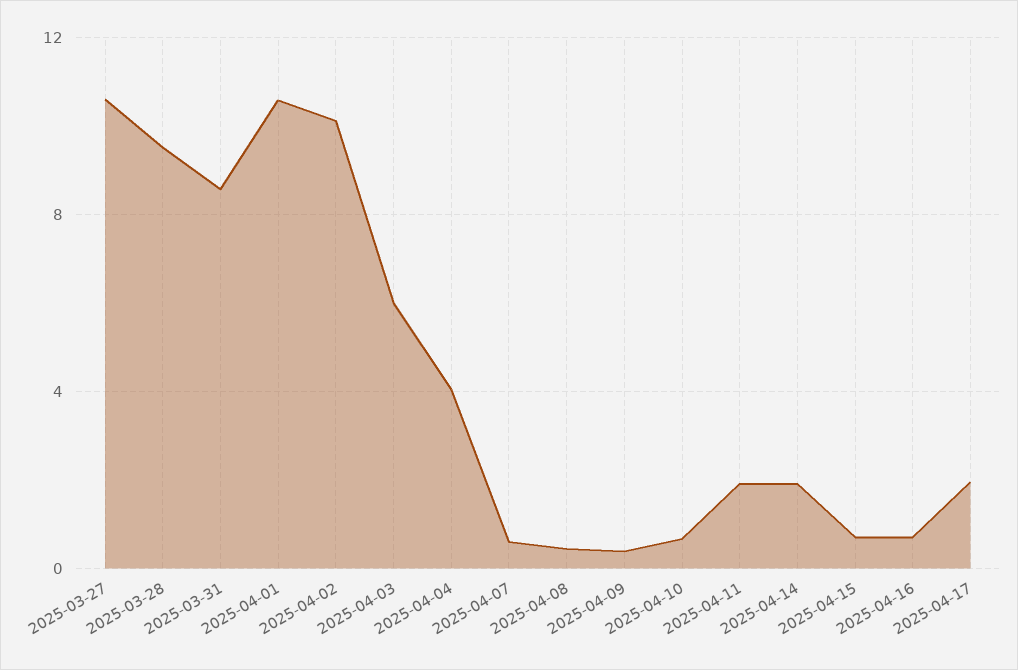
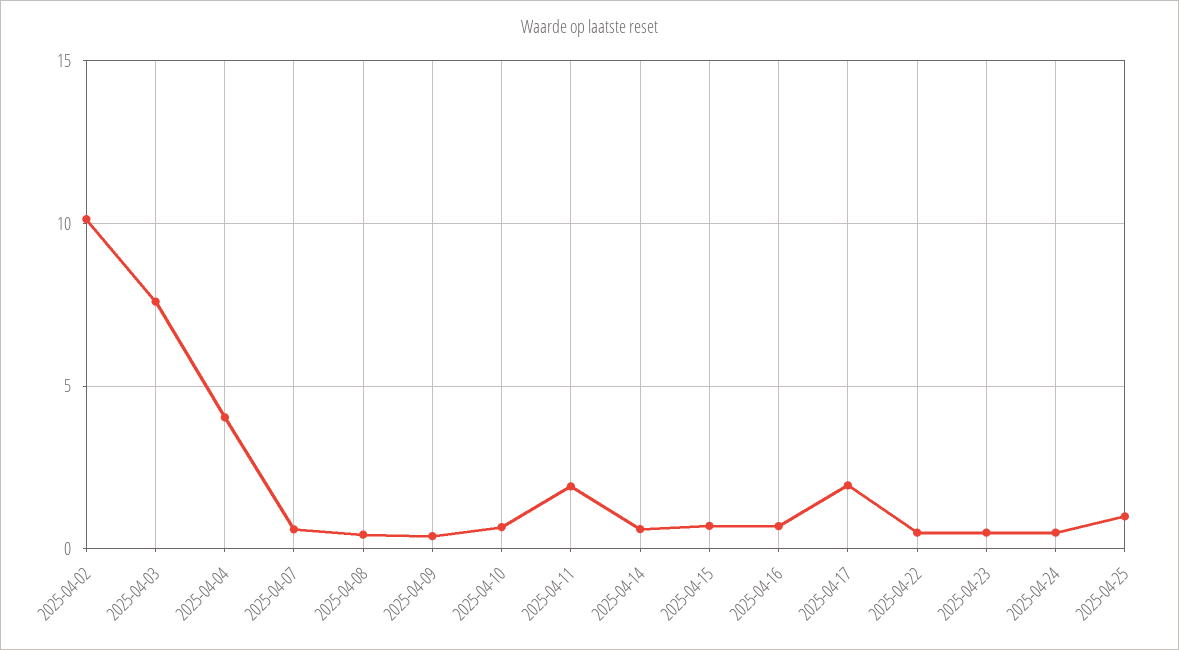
2025-03-27: 10.5 -> none
2025-03-28: 9.5 -> none
2025-03-31: 8.5 -> none
2025-04-01: 10.5 -> none
2025-04-03: 6 -> 7.5
2025-04-14: 2 -> 0.5
2025-04-22: none -> 0.5
2025-04-23: none -> 0.5
2025-04-24: none -> 0.5
2025-04-25: none -> 1

